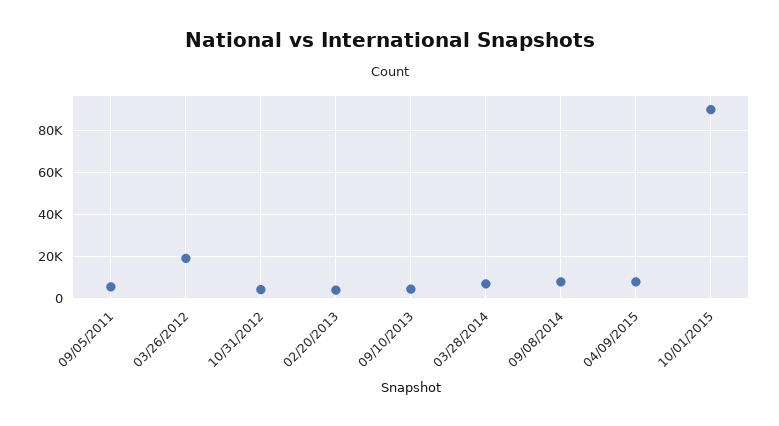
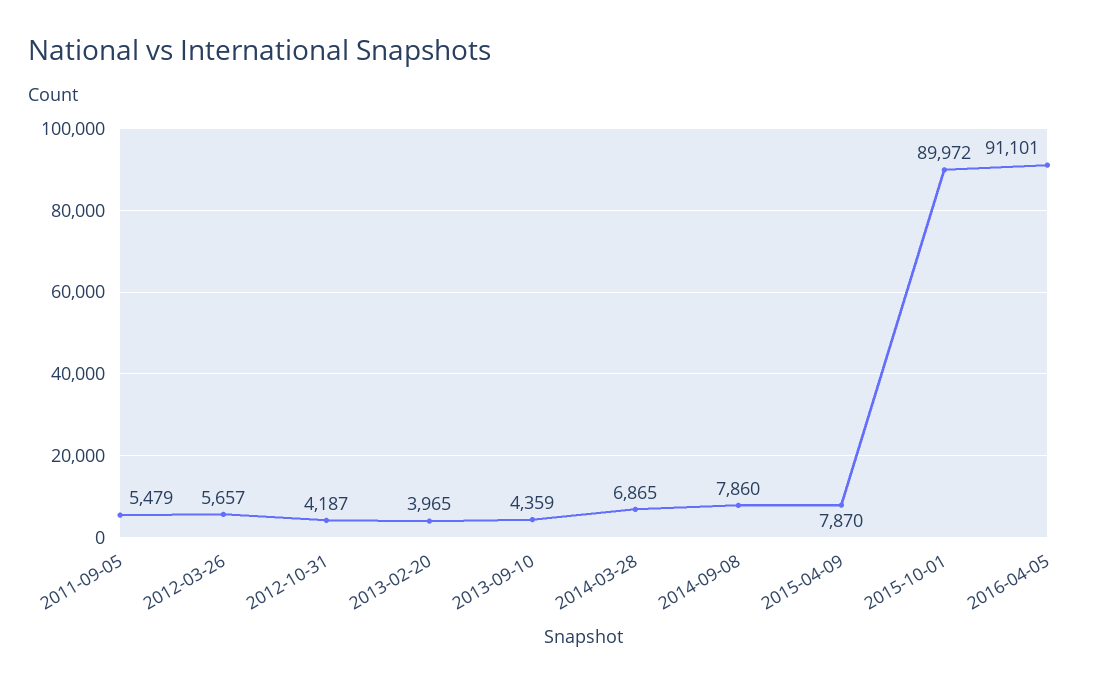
03/26/2012: 20000 -> 5657
2016-04-05: none -> 91101

